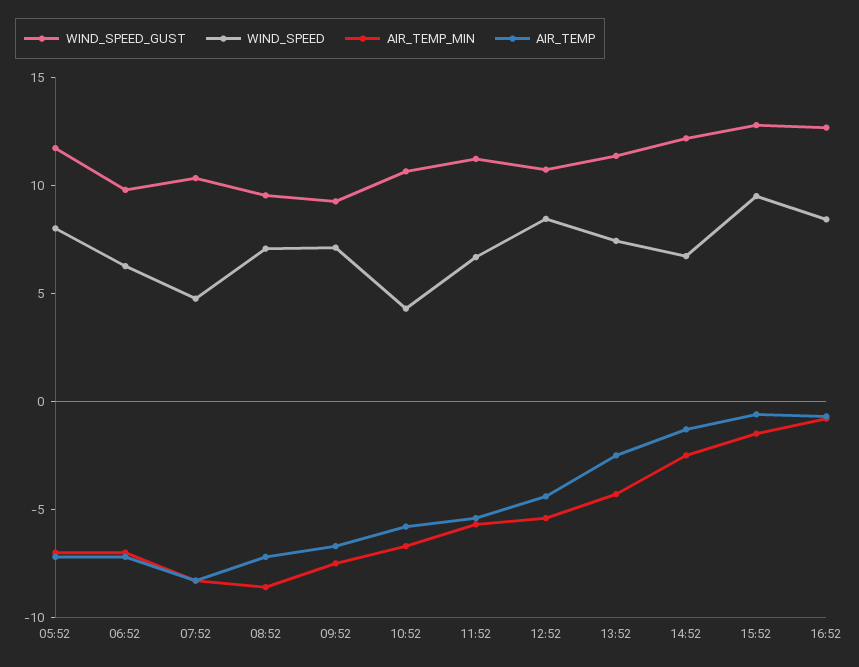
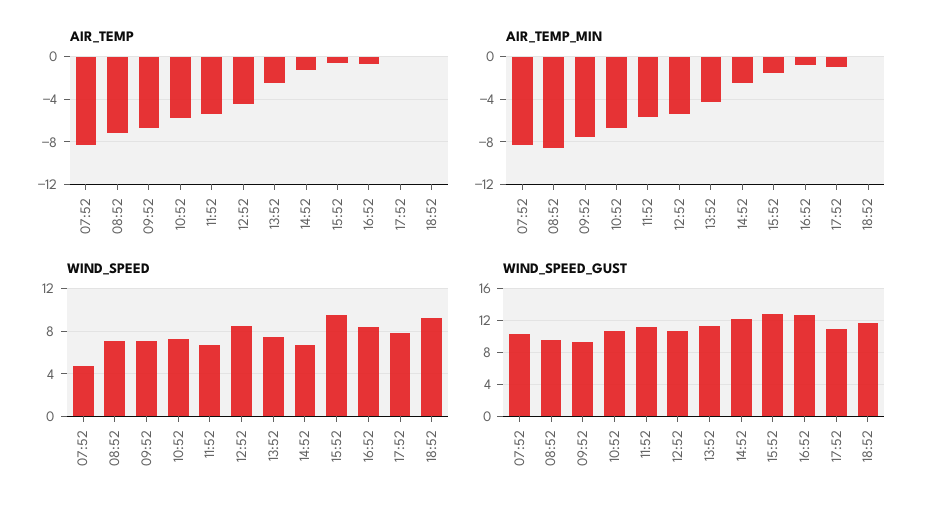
WIND_SPEED_GUST, 05:52: 12 -> none
WIND_SPEED, 05:52: 8 -> none
AIR_TEMP_MIN, 05:52: -7 -> none
AIR_TEMP, 05:52: -7 -> none
WIND_SPEED_GUST, 06:52: 10 -> none
WIND_SPEED, 06:52: 6 -> none
AIR_TEMP_MIN, 06:52: -7 -> none
AIR_TEMP, 06:52: -7 -> none
WIND_SPEED, 10:52: 4 -> 7
AIR_TEMP, 17:52: none -> 0
AIR_TEMP, 18:52: none -> 0
AIR_TEMP_MIN, 17:52: none -> -1
AIR_TEMP_MIN, 18:52: none -> 0
WIND_SPEED, 17:52: none -> 8
WIND_SPEED, 18:52: none -> 9
WIND_SPEED_GUST, 17:52: none -> 11
WIND_SPEED_GUST, 18:52: none -> 12

